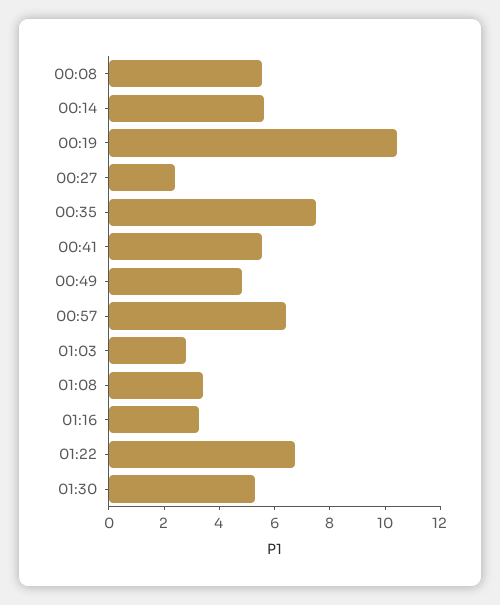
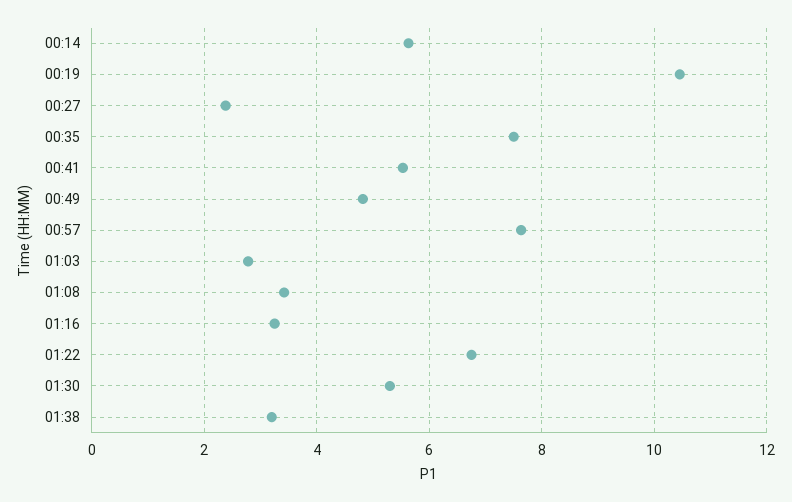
00:08: 5.5 -> none
00:57: 6.5 -> 7.6
01:38: none -> 3.2

